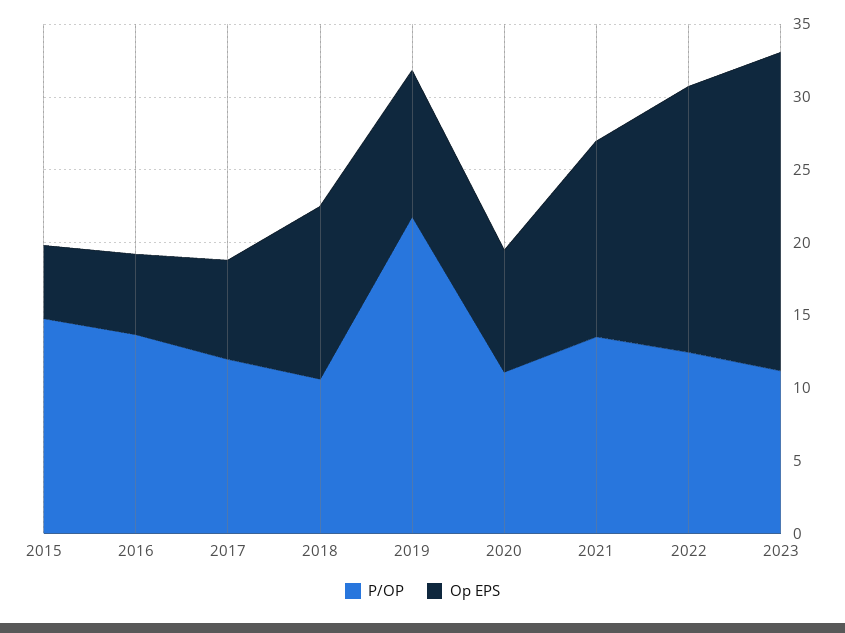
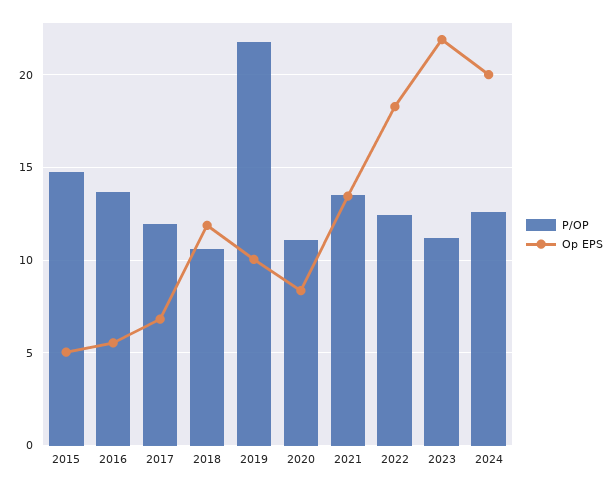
P/OP, 2024: none -> 12.5
Op EPS, 2024: none -> 20

